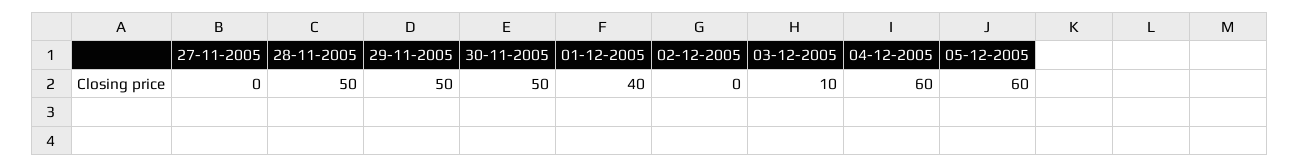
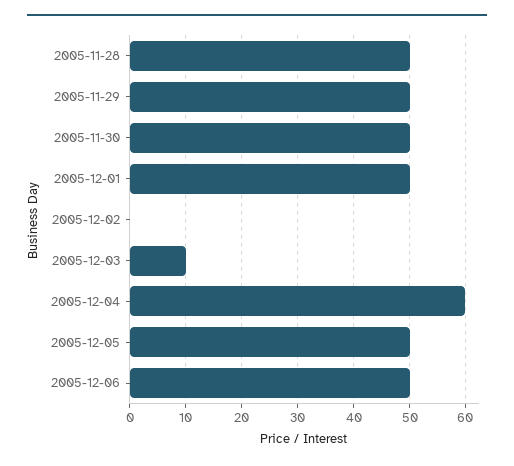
27-11-2005: 0 -> none
01-12-2005: 40 -> 50
05-12-2005: 60 -> 50
2005-12-06: none -> 50

